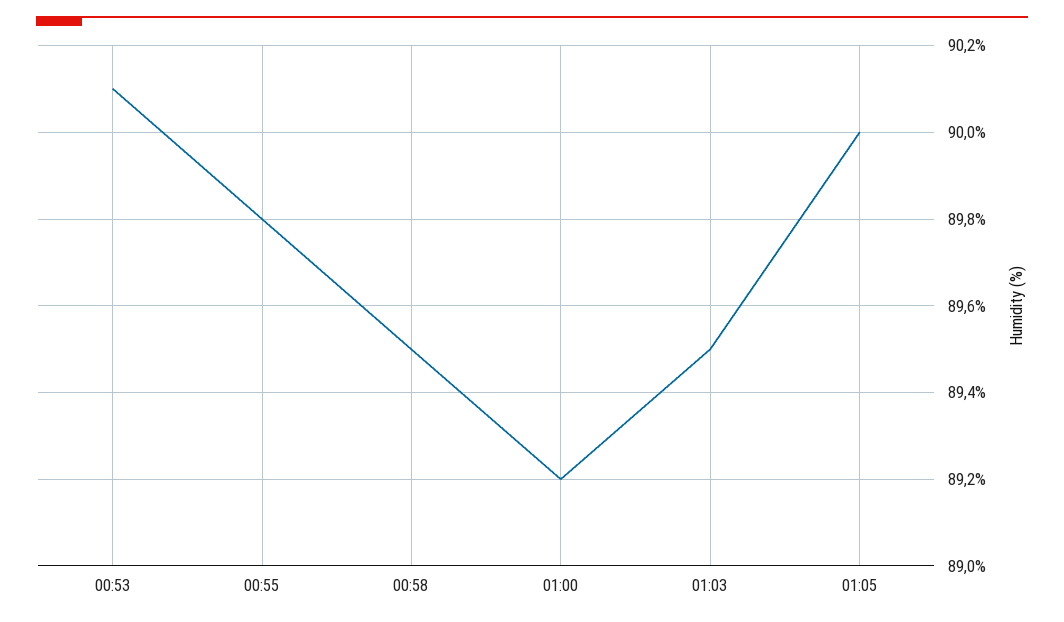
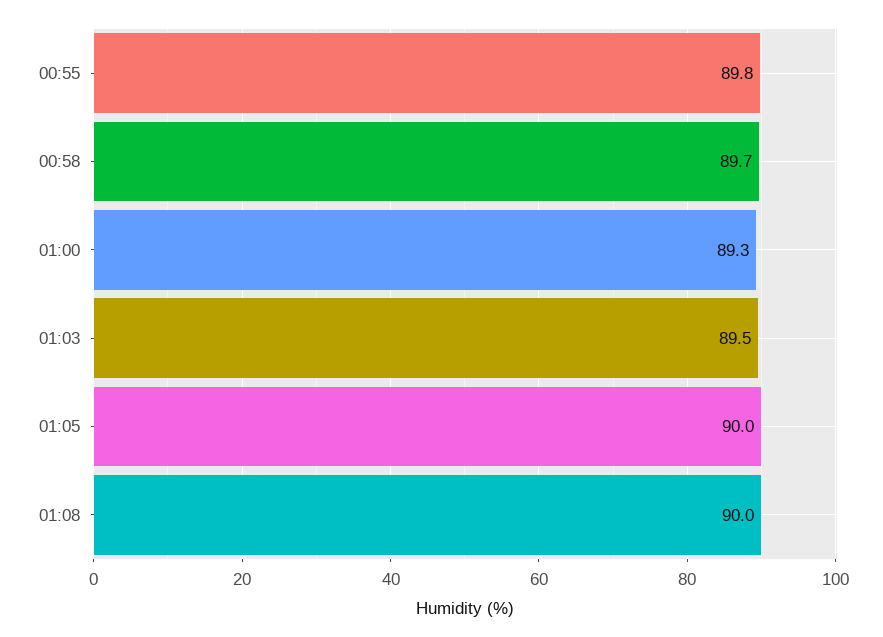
00:53: 90.1 -> none
00:58: 89.5 -> 89.7
01:00: 89.2 -> 89.3
01:08: none -> 90

